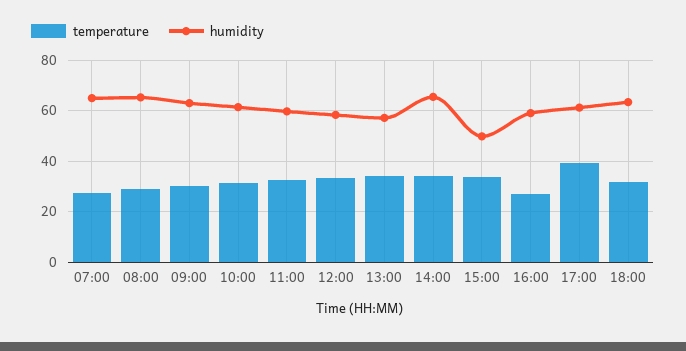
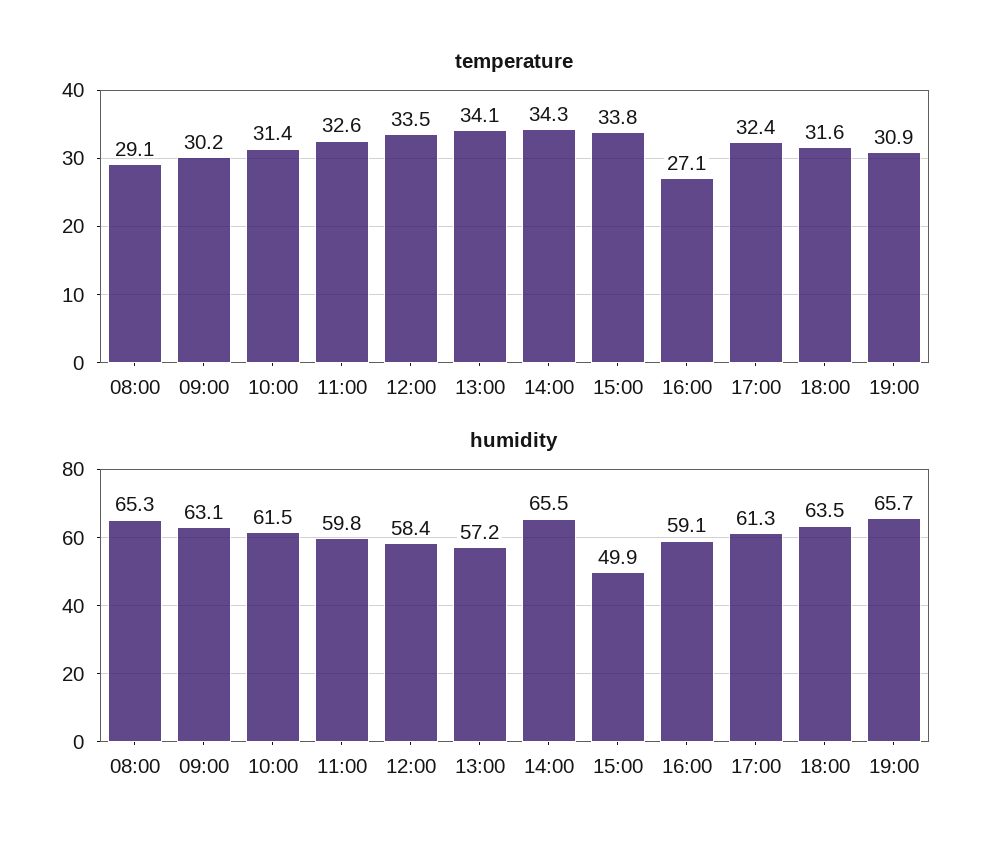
temperature, 07:00: 27.5 -> none
humidity, 07:00: 65 -> none
temperature, 17:00: 40 -> 32.4
temperature, 19:00: none -> 30.9
humidity, 19:00: none -> 65.7

